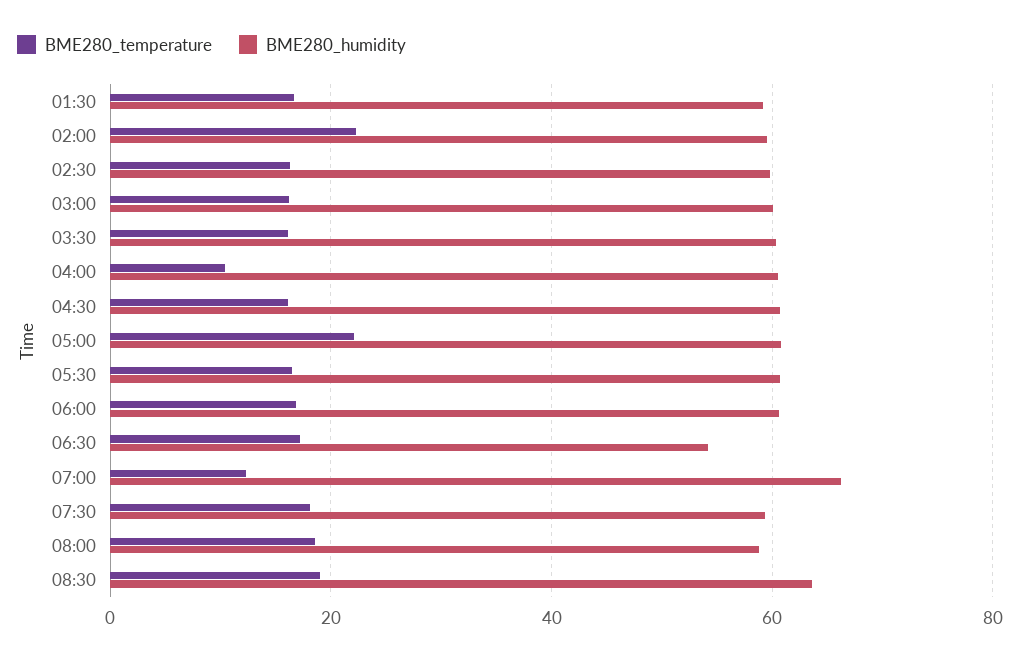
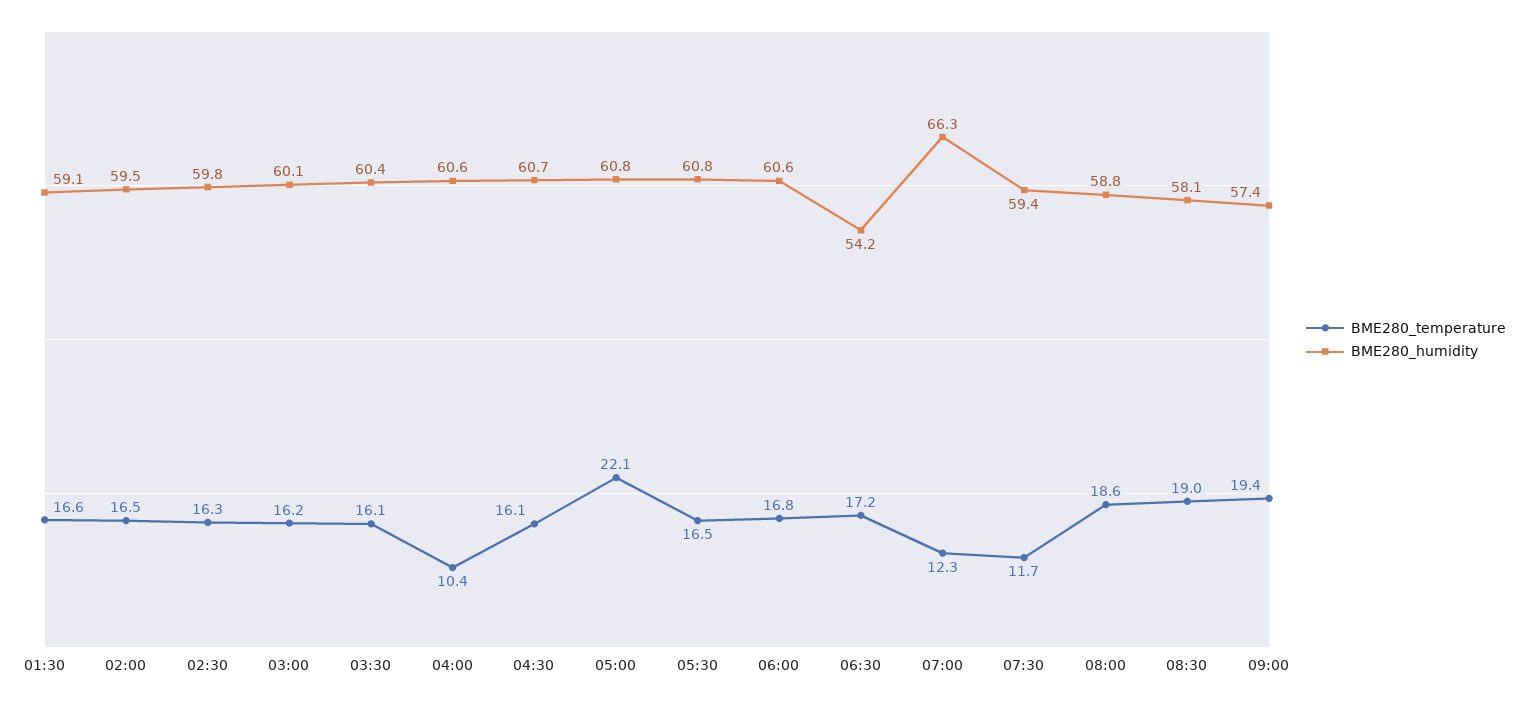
BME280_temperature, 02:00: 22 -> 16.5
BME280_temperature, 07:30: 18 -> 11.7
BME280_humidity, 08:30: 64 -> 58.1
BME280_temperature, 09:00: none -> 19.4
BME280_humidity, 09:00: none -> 57.4

